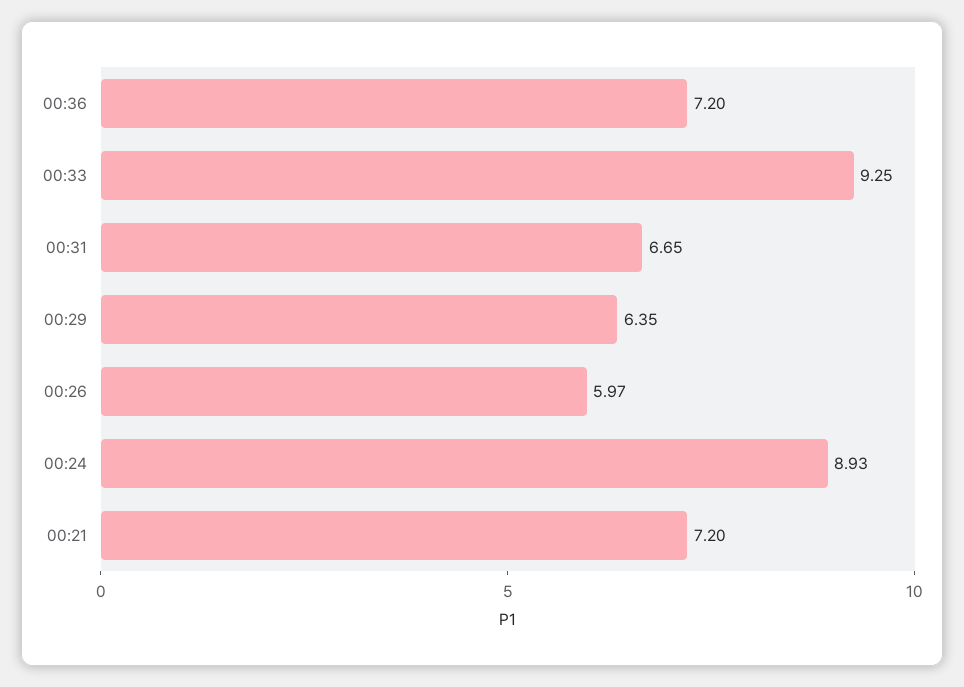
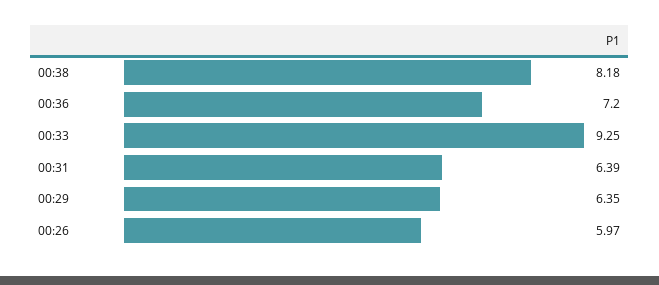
00:31: 6.65 -> 6.39
00:24: 8.93 -> none
00:21: 7.2 -> none
00:38: none -> 8.18

